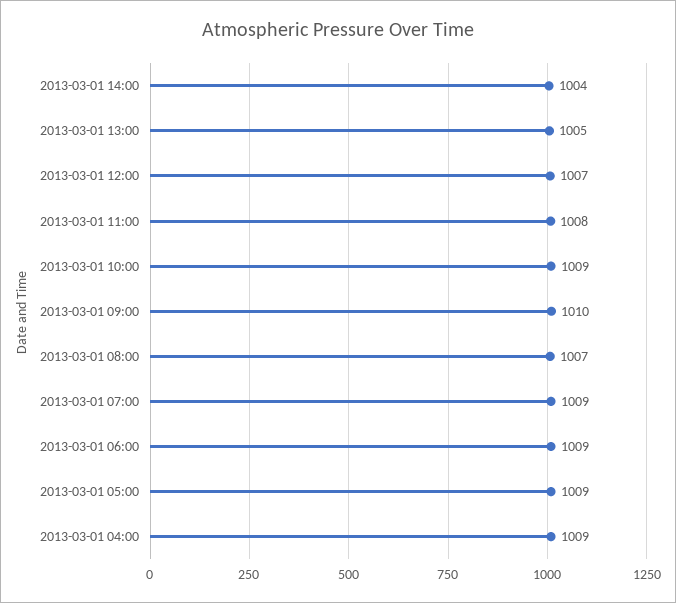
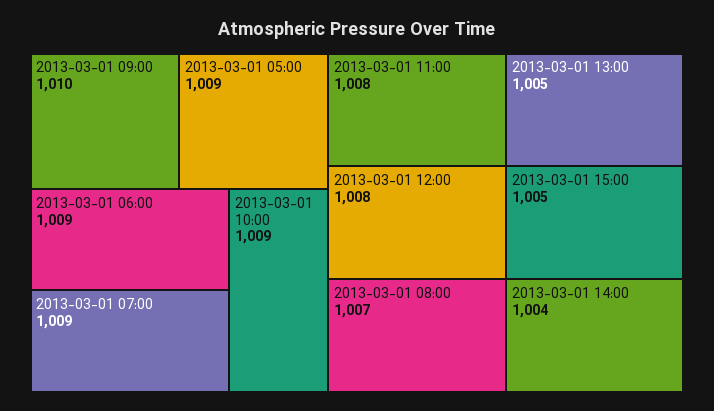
2013-03-01 12:00: 1007 -> 1008
2013-03-01 04:00: 1009 -> none
2013-03-01 15:00: none -> 1005

